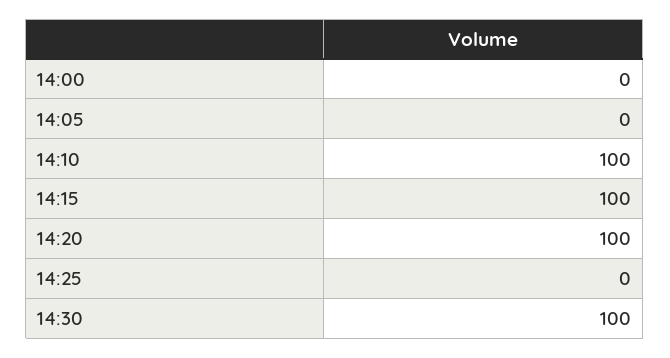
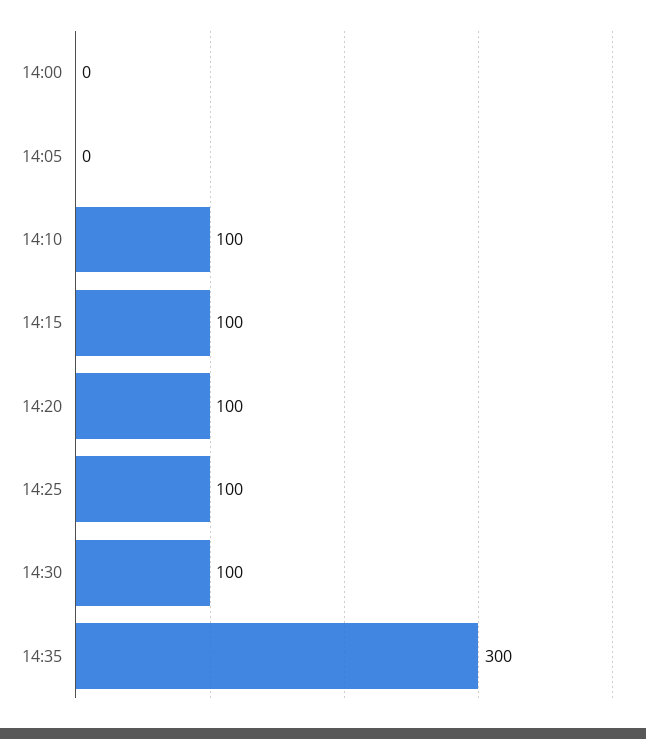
14:25: 0 -> 100
14:35: none -> 300

